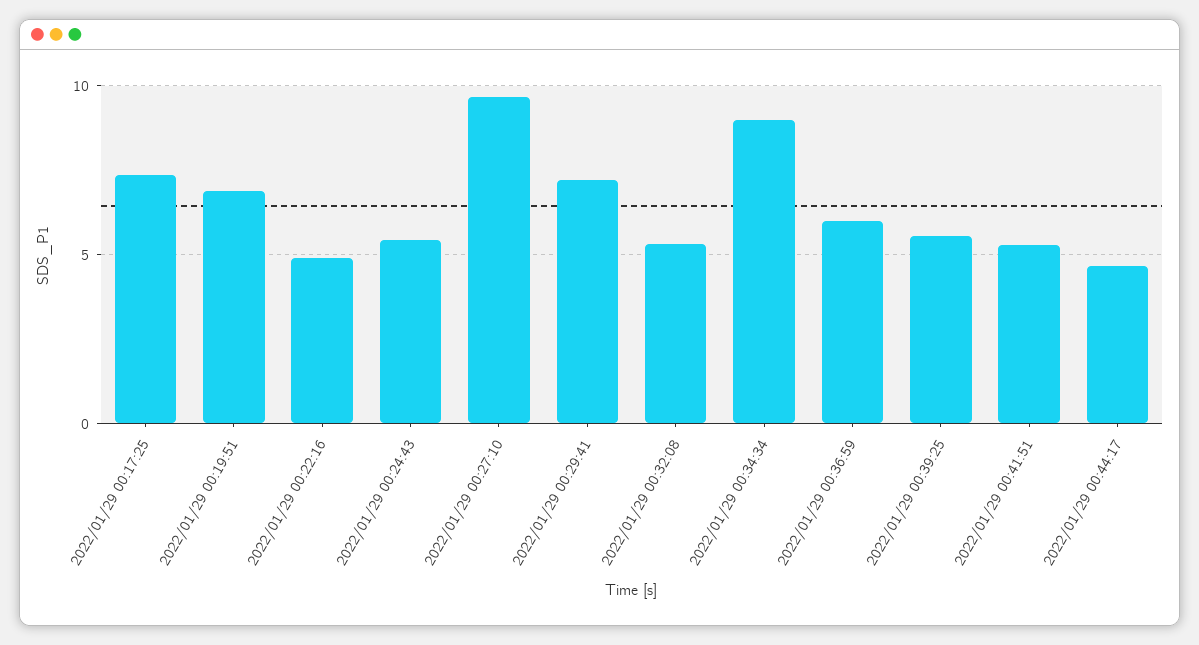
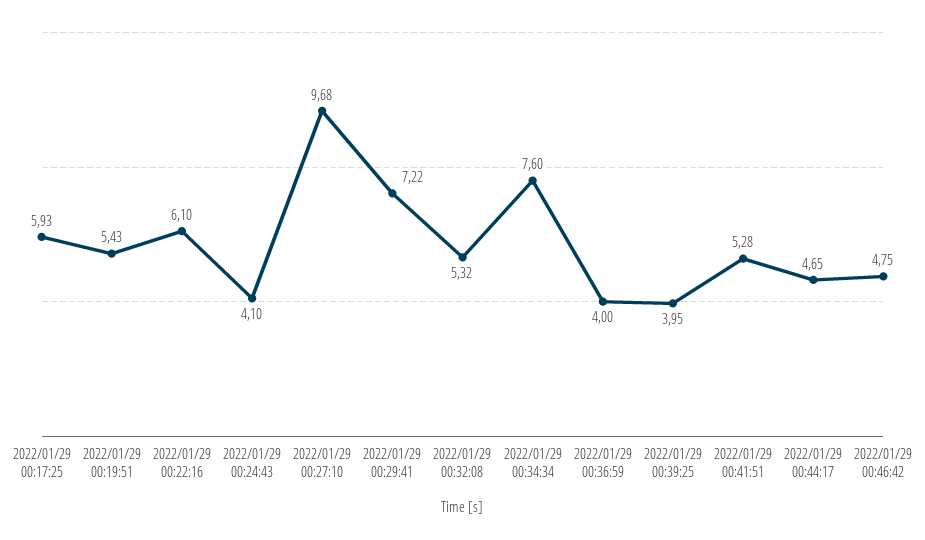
2022/01/29 00:17:25: 7.5 -> 5.93
2022/01/29 00:19:51: 7 -> 5.43
2022/01/29 00:22:16: 5 -> 6.1
2022/01/29 00:24:43: 5.5 -> 4.1
2022/01/29 00:34:34: 9 -> 7.6
2022/01/29 00:36:59: 6 -> 4
2022/01/29 00:39:25: 5.5 -> 3.95
2022/01/29 00:46:42: none -> 4.75

